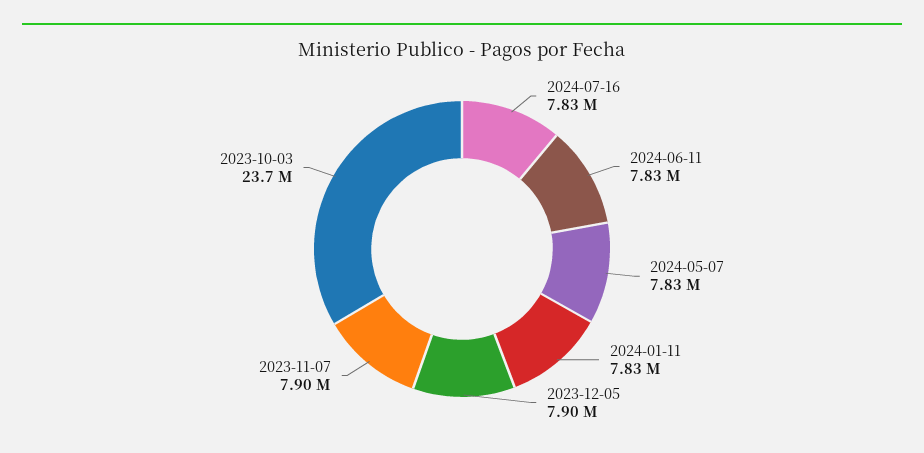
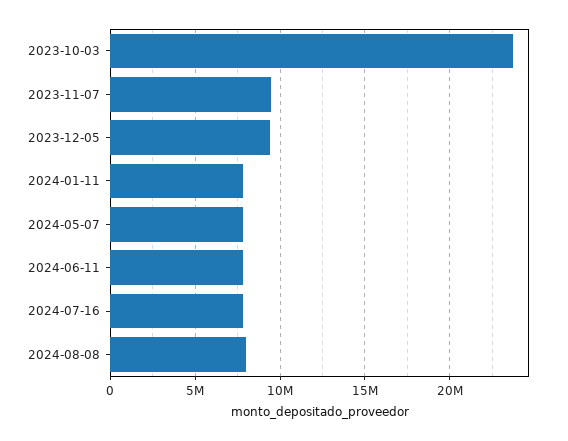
2023-12-05: 7900000 -> 9500000
2023-11-07: 7900000 -> 9500000
2024-08-08: none -> 8000000

